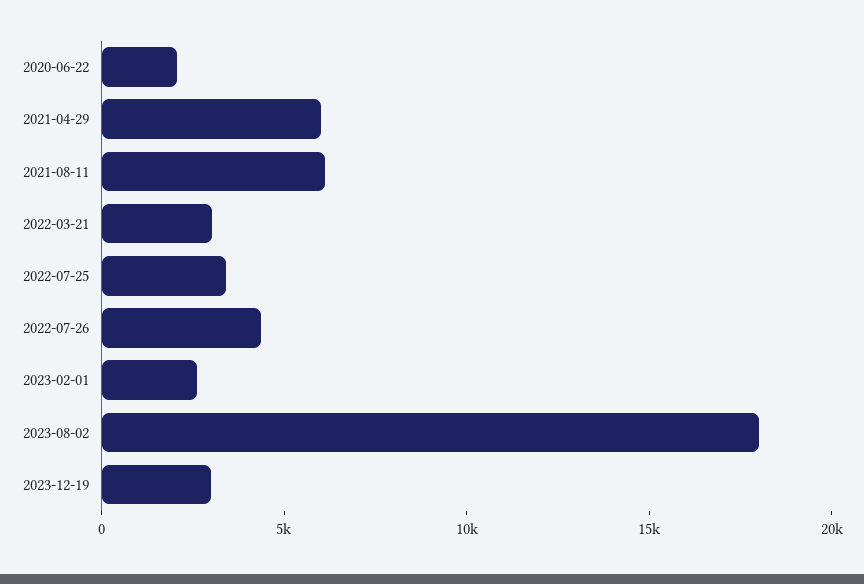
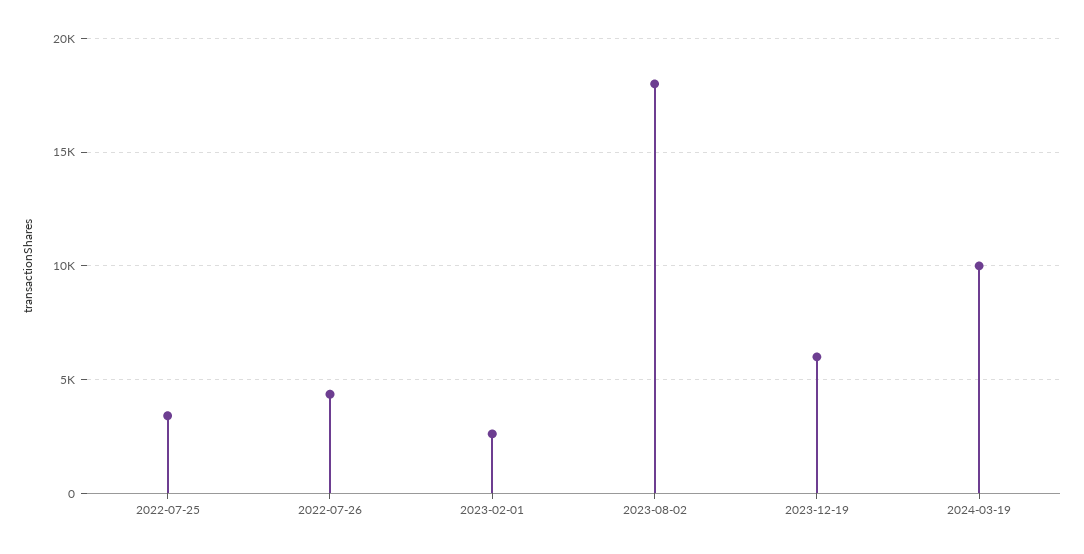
2020-06-22: 2000 -> none
2021-04-29: 6000 -> none
2021-08-11: 6000 -> none
2022-03-21: 3000 -> none
2023-12-19: 3000 -> 6000
2024-03-19: none -> 10000

